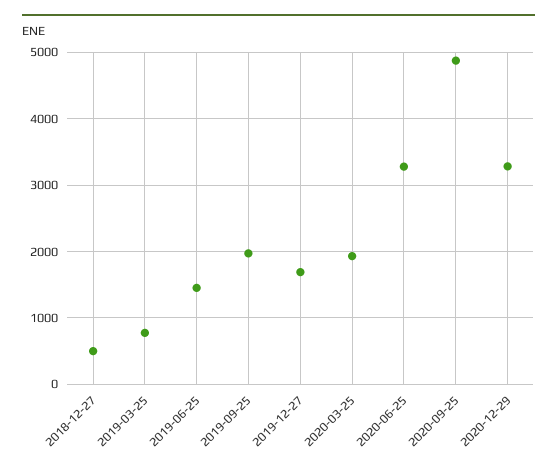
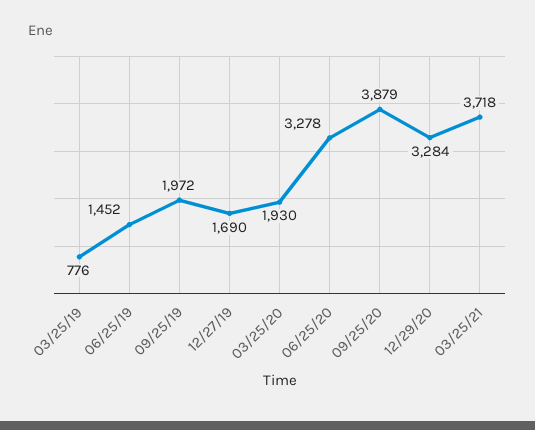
2018-12-27: 500 -> none
2020-09-25: 4900 -> 3879
03/25/21: none -> 3718

